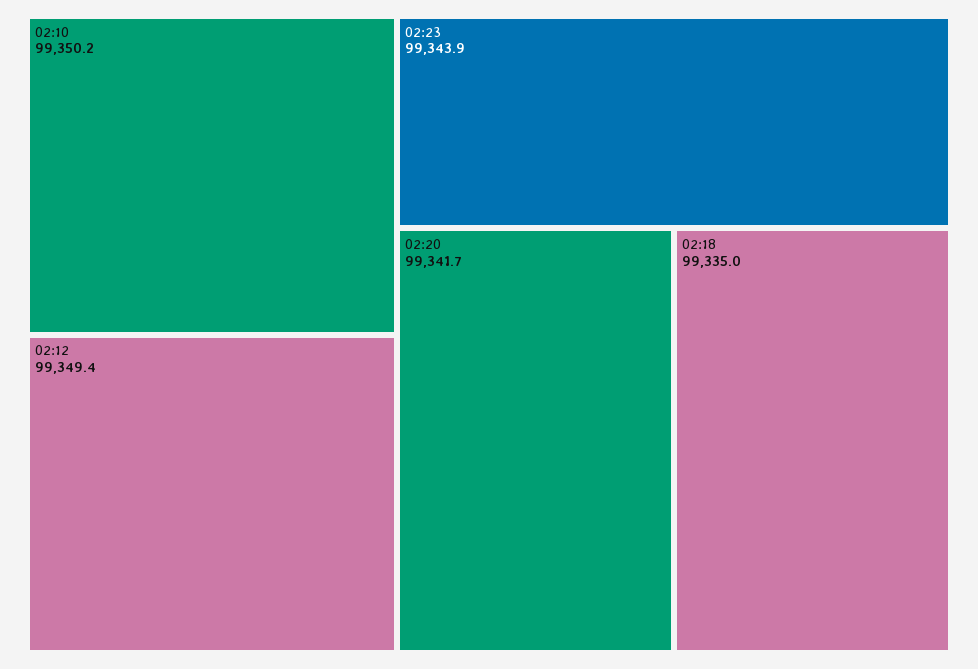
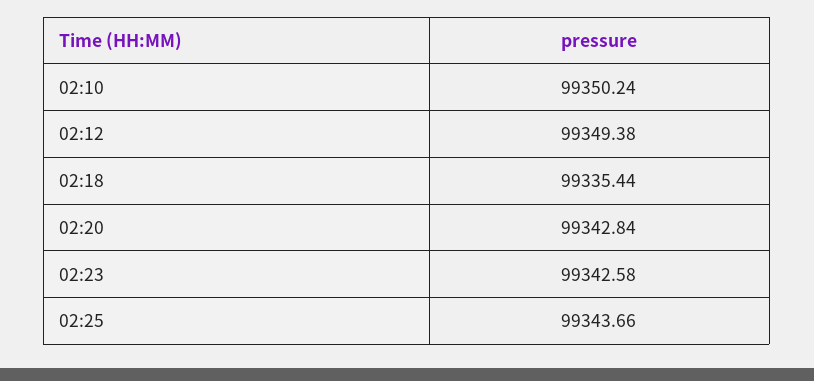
02:23: 99343.9 -> 99342.58
02:20: 99341.7 -> 99342.84
02:18: 99335 -> 99335.44
02:25: none -> 99343.66

